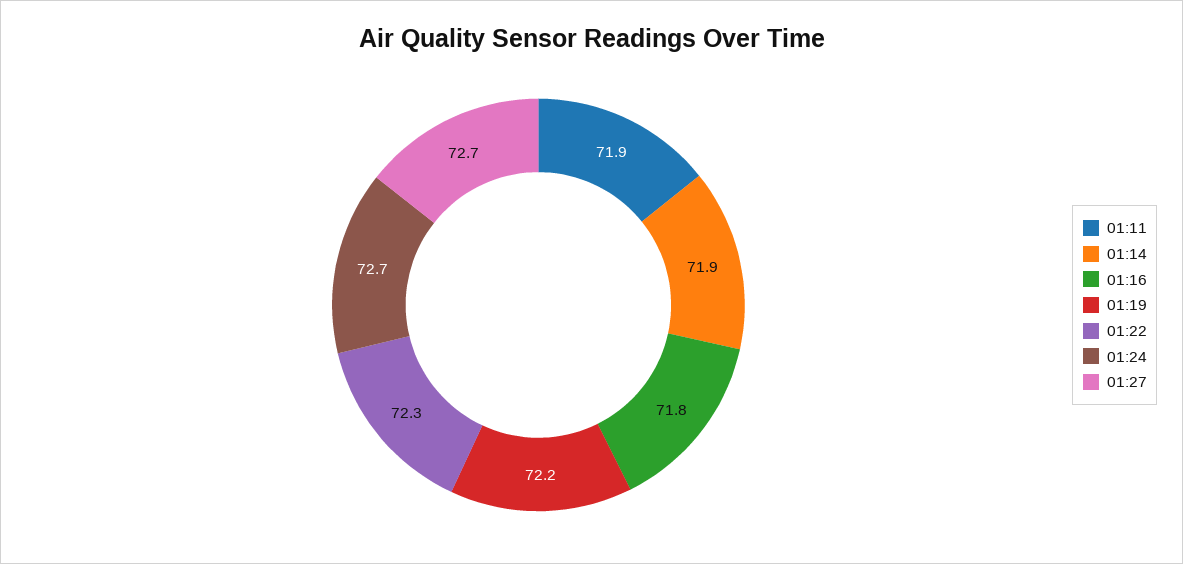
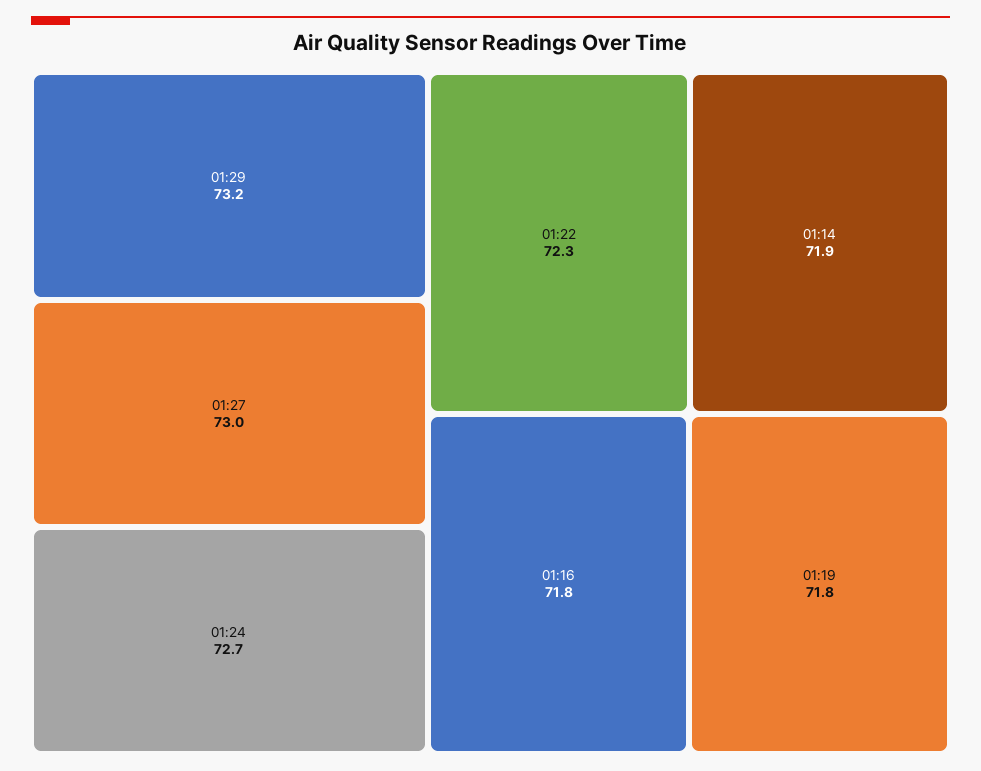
01:11: 71.9 -> none
01:19: 72.2 -> 71.8
01:27: 72.7 -> 73
01:29: none -> 73.2

